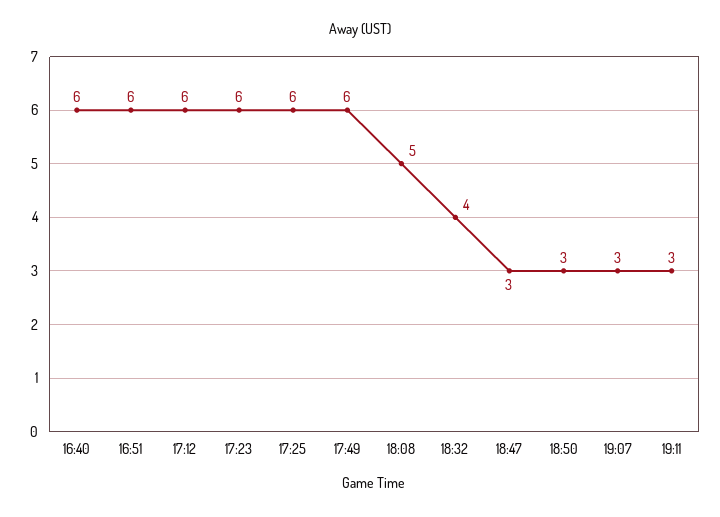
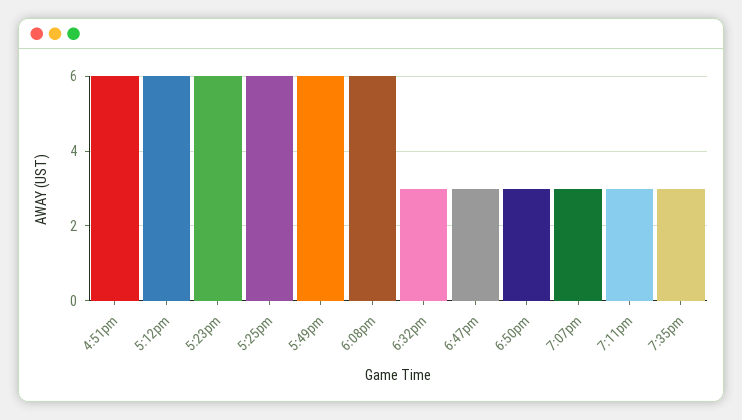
16:40: 6 -> none
18:08: 5 -> 6
18:32: 4 -> 3
7:35pm: none -> 3

